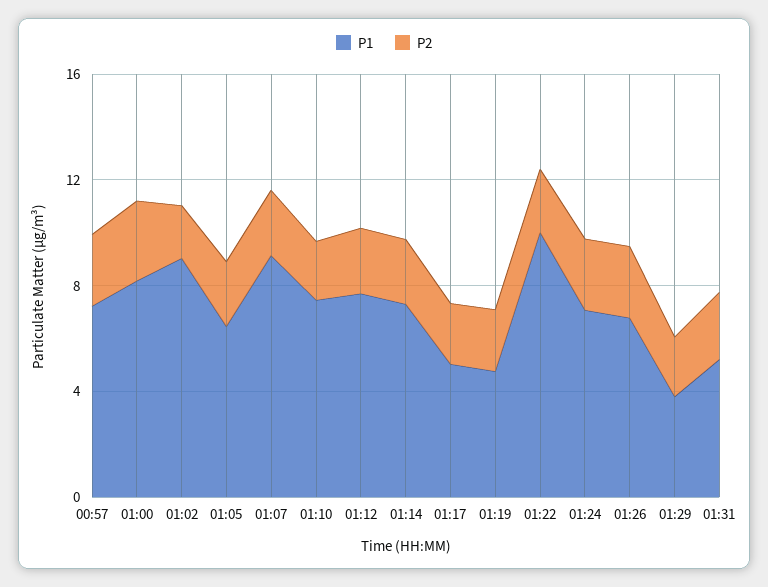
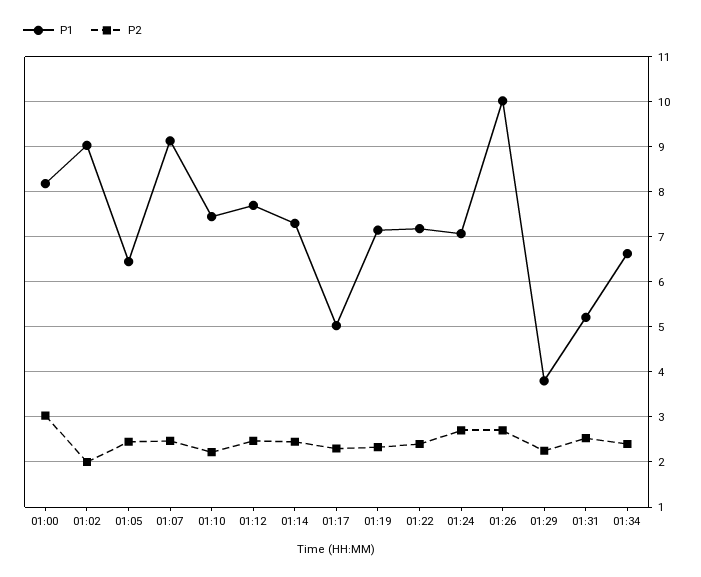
P1, 00:57: 7 -> none
P2, 00:57: 3 -> none
P1, 01:19: 5 -> 7.2
P1, 01:22: 10 -> 7.2
P1, 01:26: 7 -> 10
P1, 01:34: none -> 6.6
P2, 01:34: none -> 2.4

